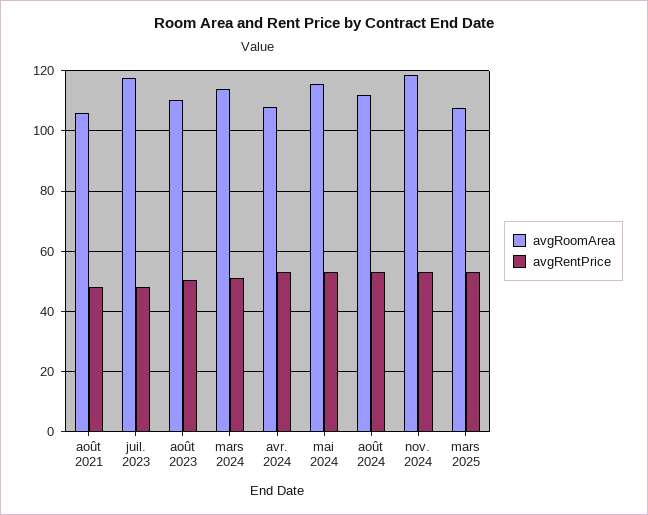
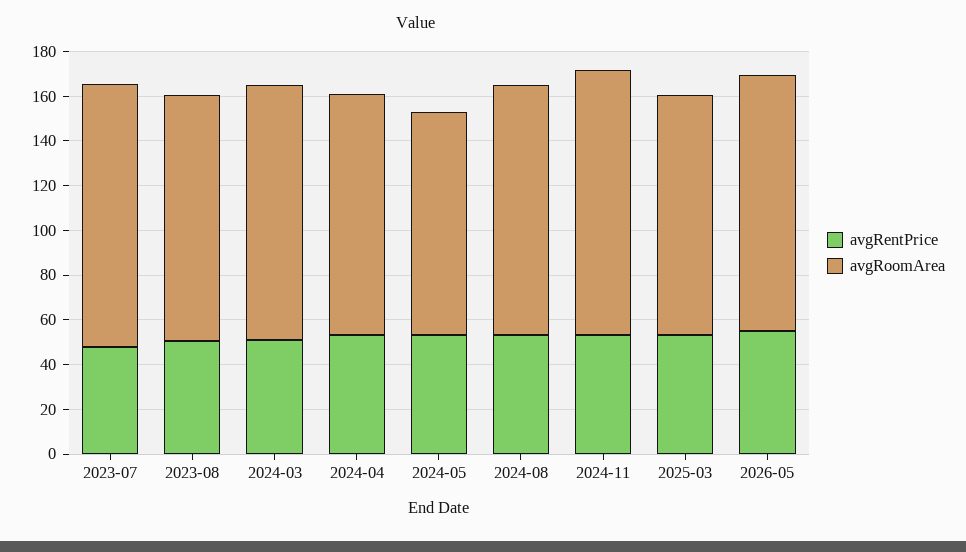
avgRoomArea, août 2021: 106 -> none
avgRentPrice, août 2021: 48 -> none
avgRoomArea, mai 2024: 116 -> 100
avgRentPrice, 2026-05: none -> 55
avgRoomArea, 2026-05: none -> 115

